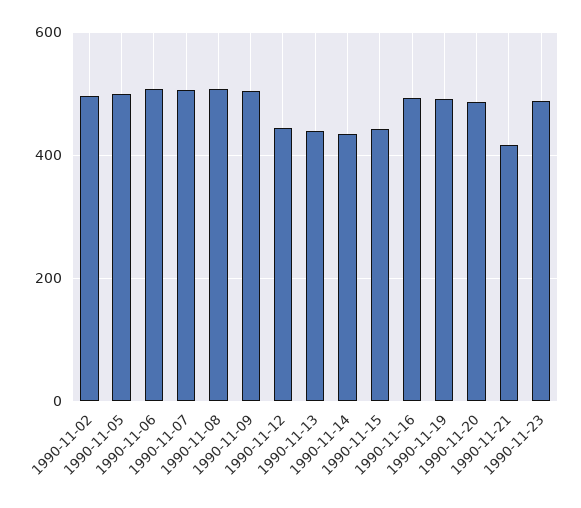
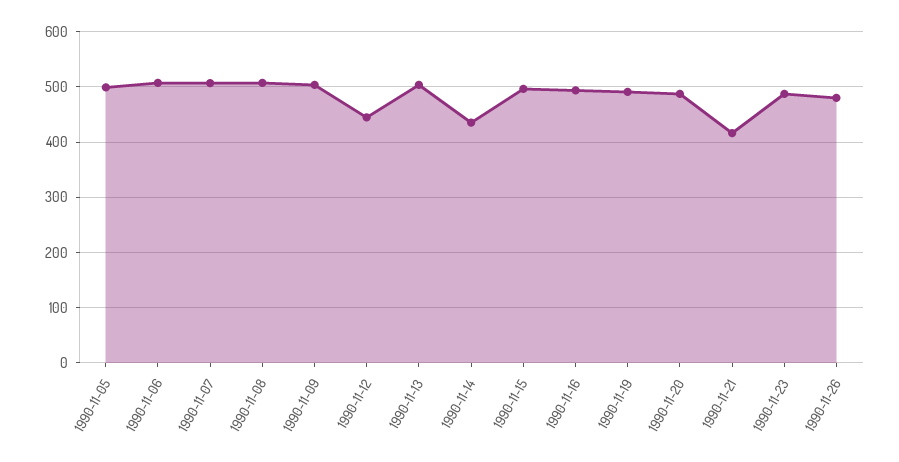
1990-11-02: 500 -> none
1990-11-13: 440 -> 500
1990-11-15: 440 -> 500
1990-11-26: none -> 480

